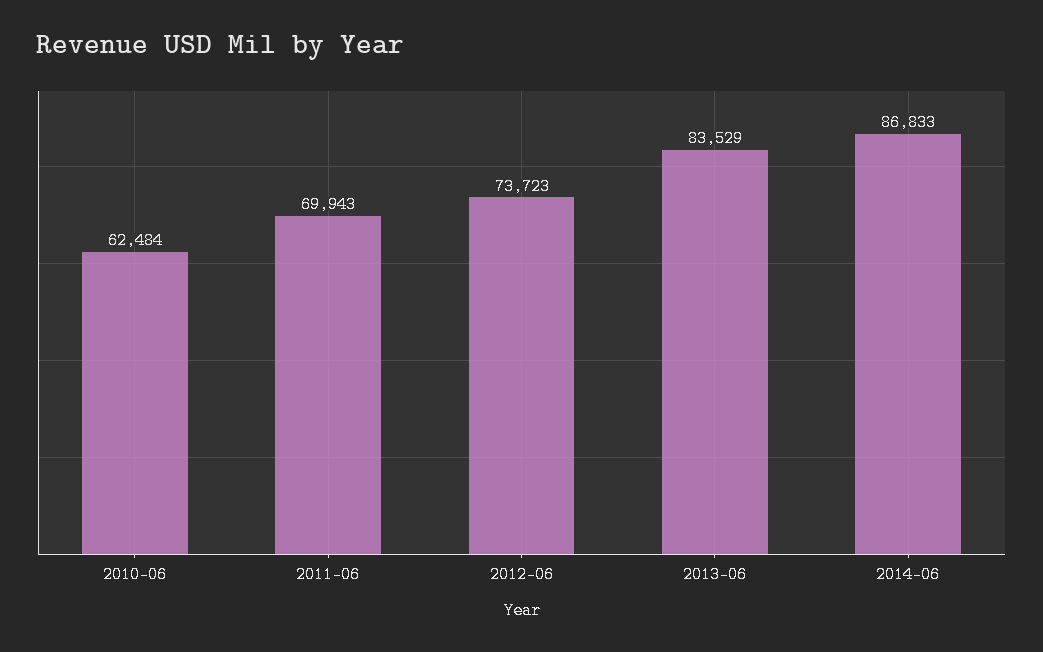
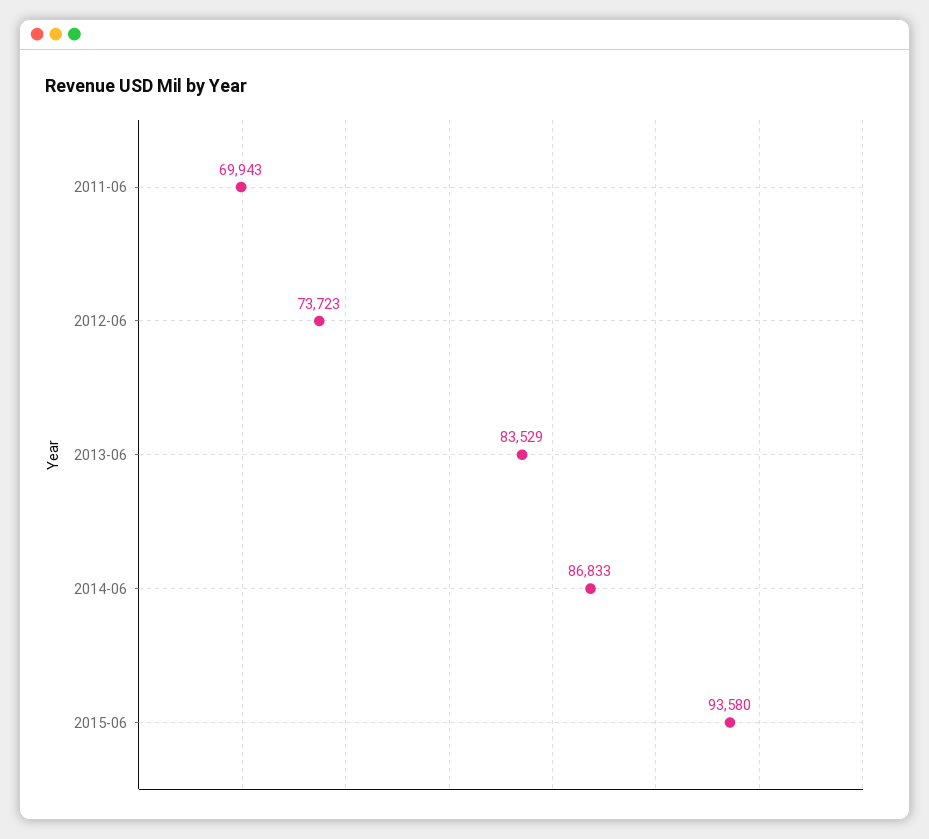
2010-06: 62484 -> none
2015-06: none -> 93580

